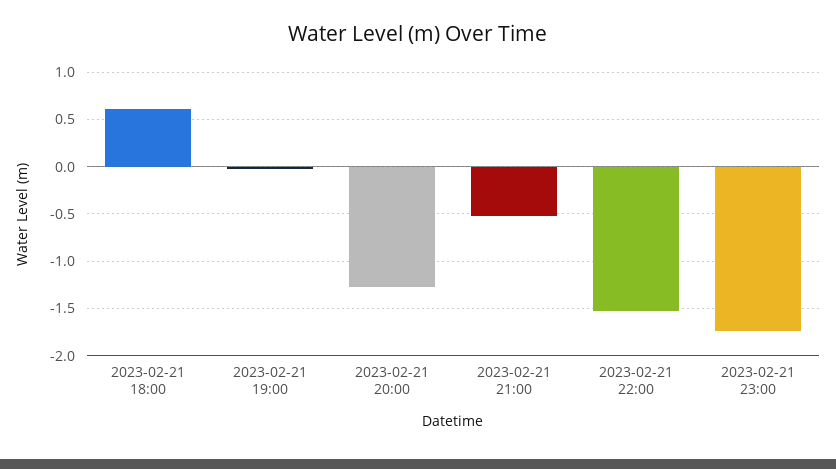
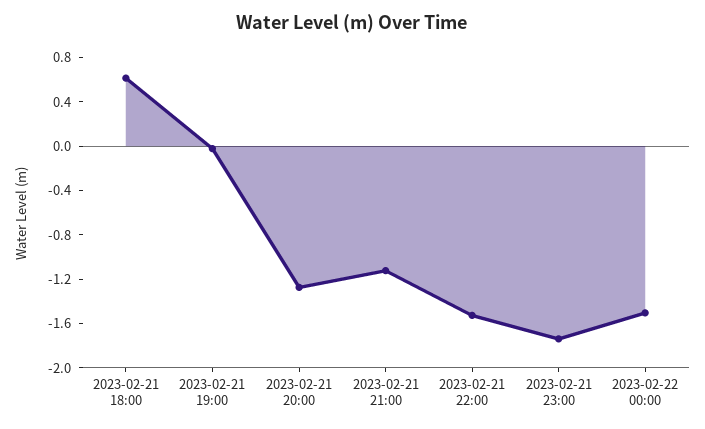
2023-02-21 21:00: -0.5 -> -1.1
2023-02-22 00:00: none -> -1.5

